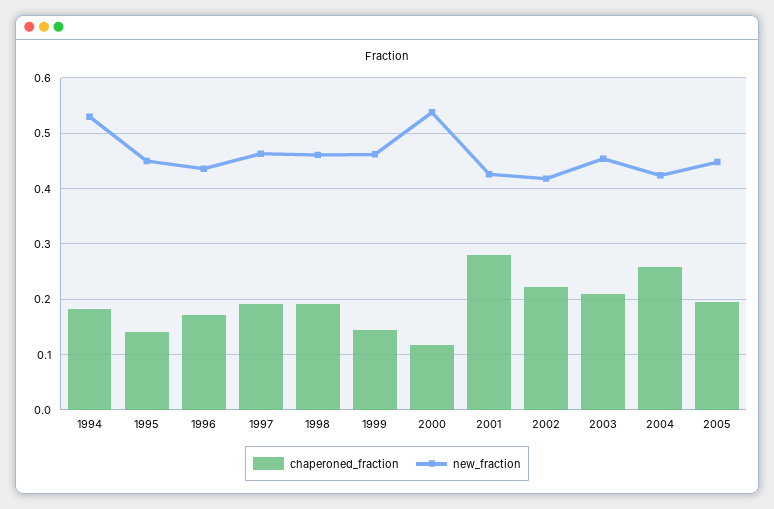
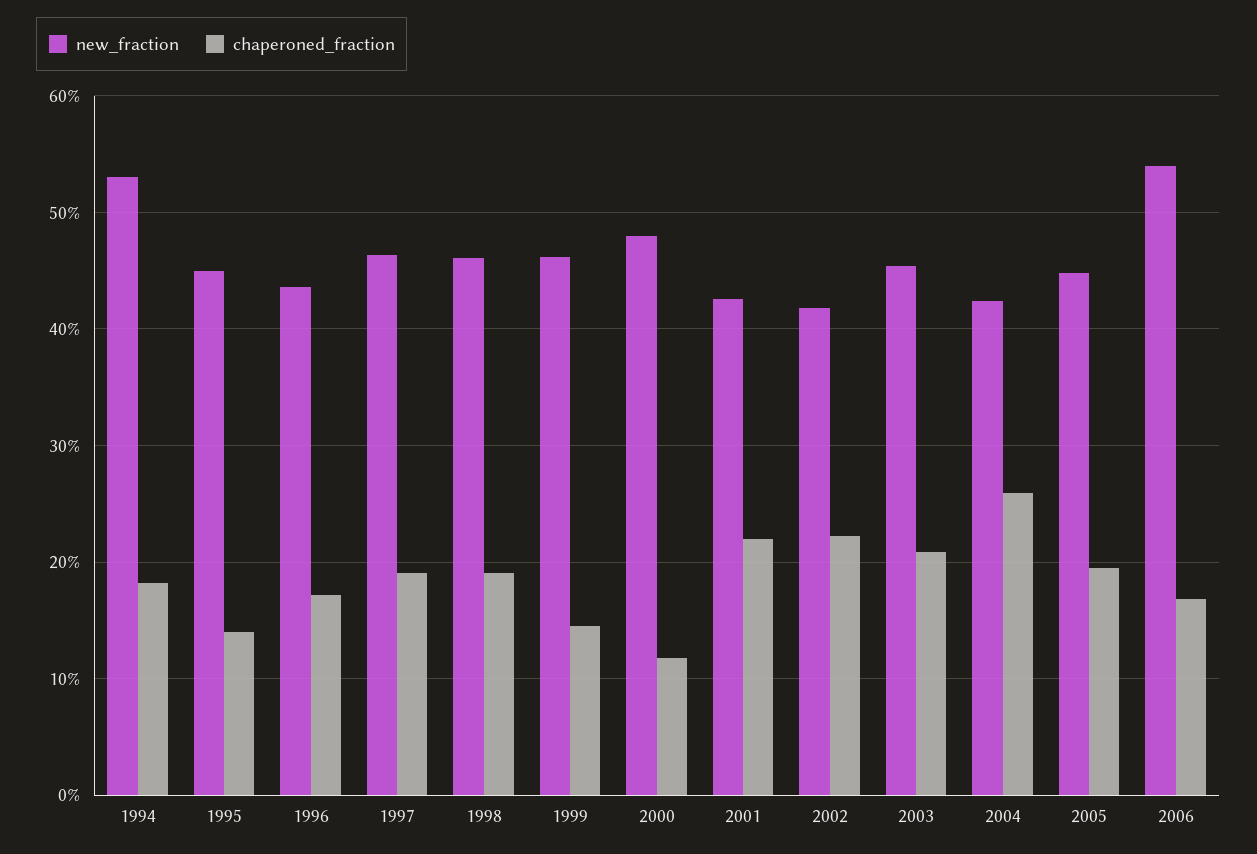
new_fraction, 2000: 0.54 -> 0.48
chaperoned_fraction, 2001: 0.28 -> 0.22
new_fraction, 2006: none -> 0.54
chaperoned_fraction, 2006: none -> 0.17

